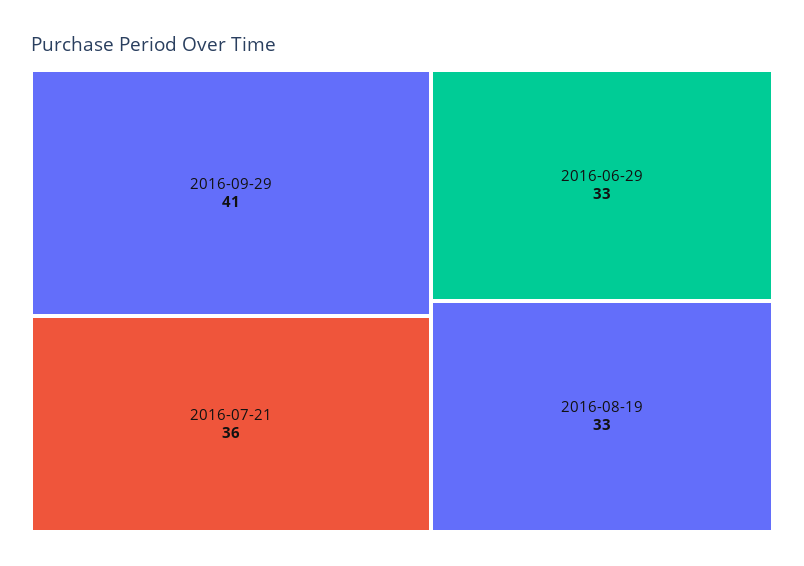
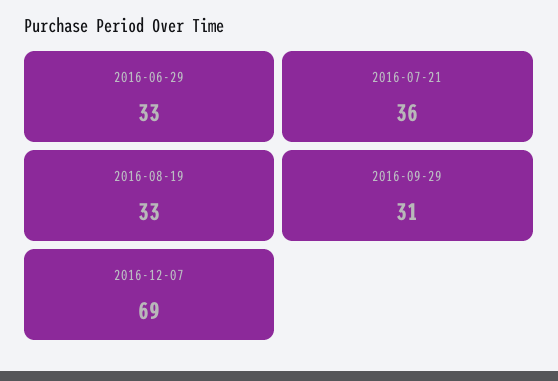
2016-09-29: 41 -> 31
2016-12-07: none -> 69

